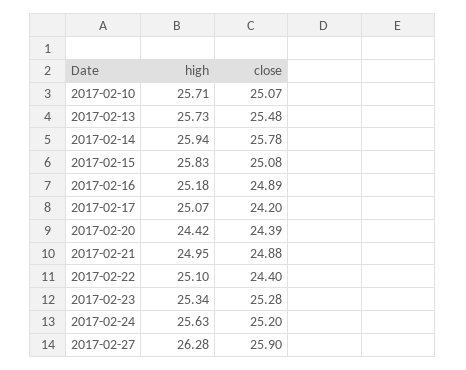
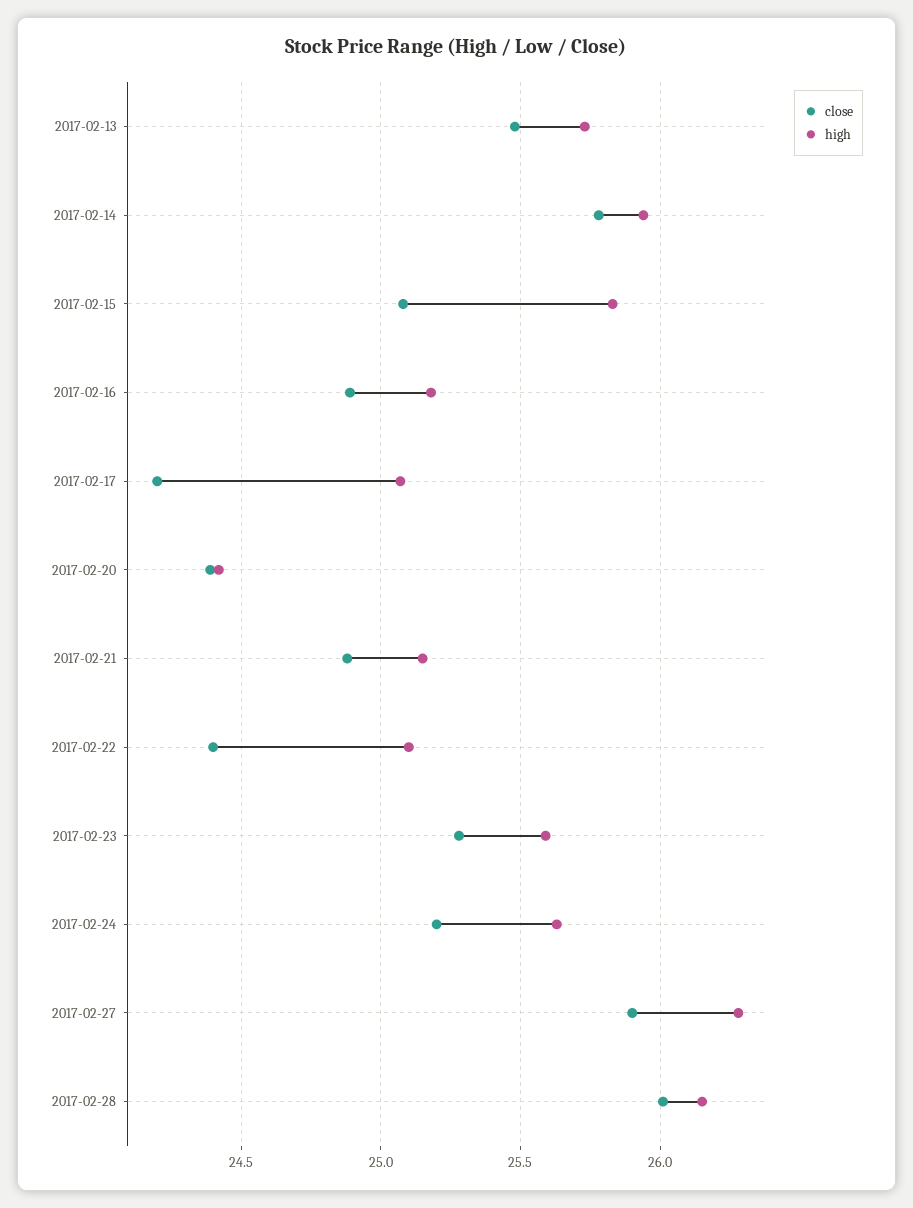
high, 2017-02-10: 25.71 -> none
close, 2017-02-10: 25.07 -> none
high, 2017-02-21: 24.95 -> 25.15
high, 2017-02-23: 25.34 -> 25.6
close, 2017-02-28: none -> 26
high, 2017-02-28: none -> 26.15

